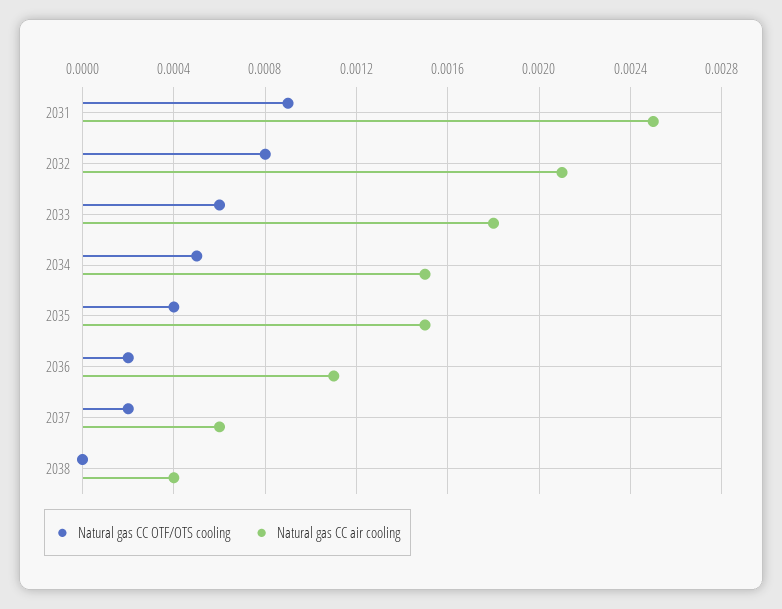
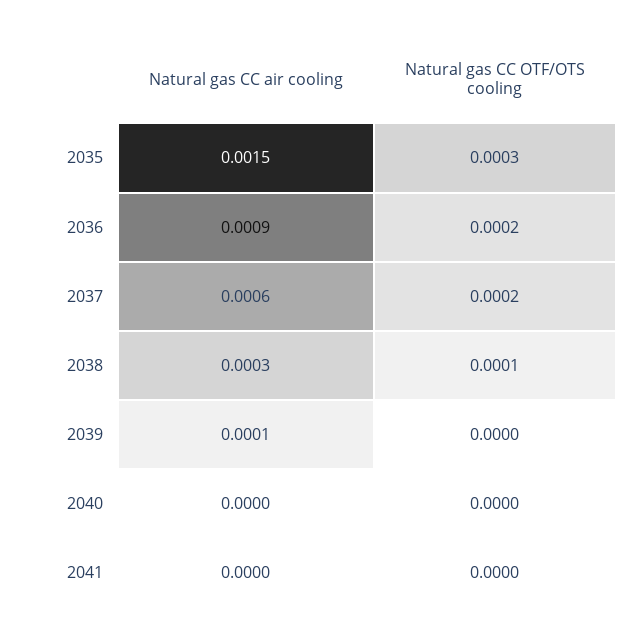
Natural gas CC OTF/OTS cooling, 2031: 0.0009 -> none
Natural gas CC air cooling, 2031: 0.0025 -> none
Natural gas CC OTF/OTS cooling, 2032: 0.0008 -> none
Natural gas CC air cooling, 2032: 0.0021 -> none
Natural gas CC OTF/OTS cooling, 2033: 0.0006 -> none
Natural gas CC air cooling, 2033: 0.0018 -> none
Natural gas CC OTF/OTS cooling, 2034: 0.0005 -> none
Natural gas CC air cooling, 2034: 0.0015 -> none
Natural gas CC OTF/OTS cooling, 2035: 0.0004 -> 0.0003
Natural gas CC air cooling, 2036: 0.0011 -> 0.0009
Natural gas CC OTF/OTS cooling, 2038: 0 -> 0.0001
Natural gas CC air cooling, 2038: 0.0004 -> 0.0003
Natural gas CC air cooling, 2039: none -> 0.0001
Natural gas CC OTF/OTS cooling, 2039: none -> 0
Natural gas CC air cooling, 2040: none -> 0
Natural gas CC OTF/OTS cooling, 2040: none -> 0
Natural gas CC air cooling, 2041: none -> 0
Natural gas CC OTF/OTS cooling, 2041: none -> 0

